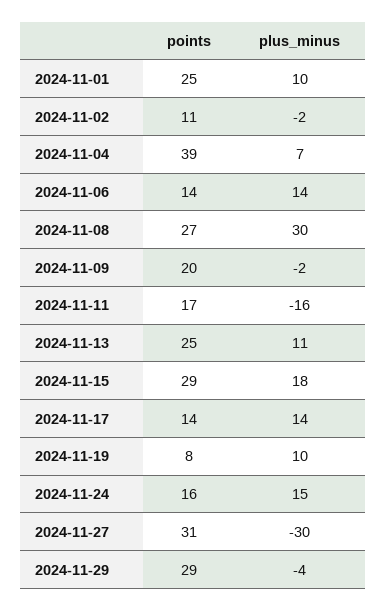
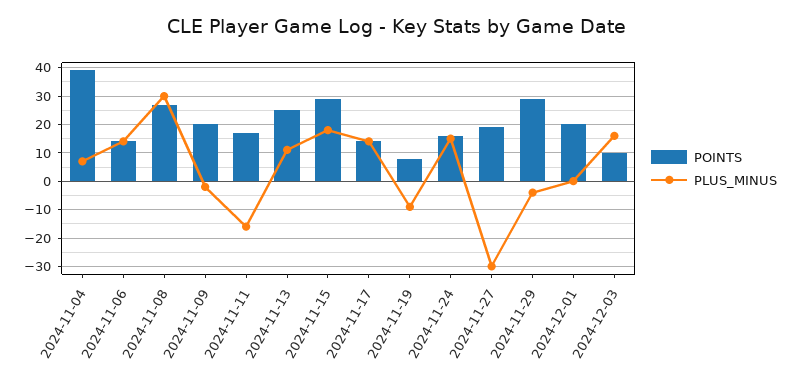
points, 2024-11-01: 25 -> none
plus_minus, 2024-11-01: 10 -> none
points, 2024-11-02: 11 -> none
plus_minus, 2024-11-02: -2 -> none
plus_minus, 2024-11-19: 10 -> -10
points, 2024-11-27: 31 -> 20
points, 2024-12-01: none -> 20
plus_minus, 2024-12-01: none -> 0
points, 2024-12-03: none -> 10
plus_minus, 2024-12-03: none -> 15

